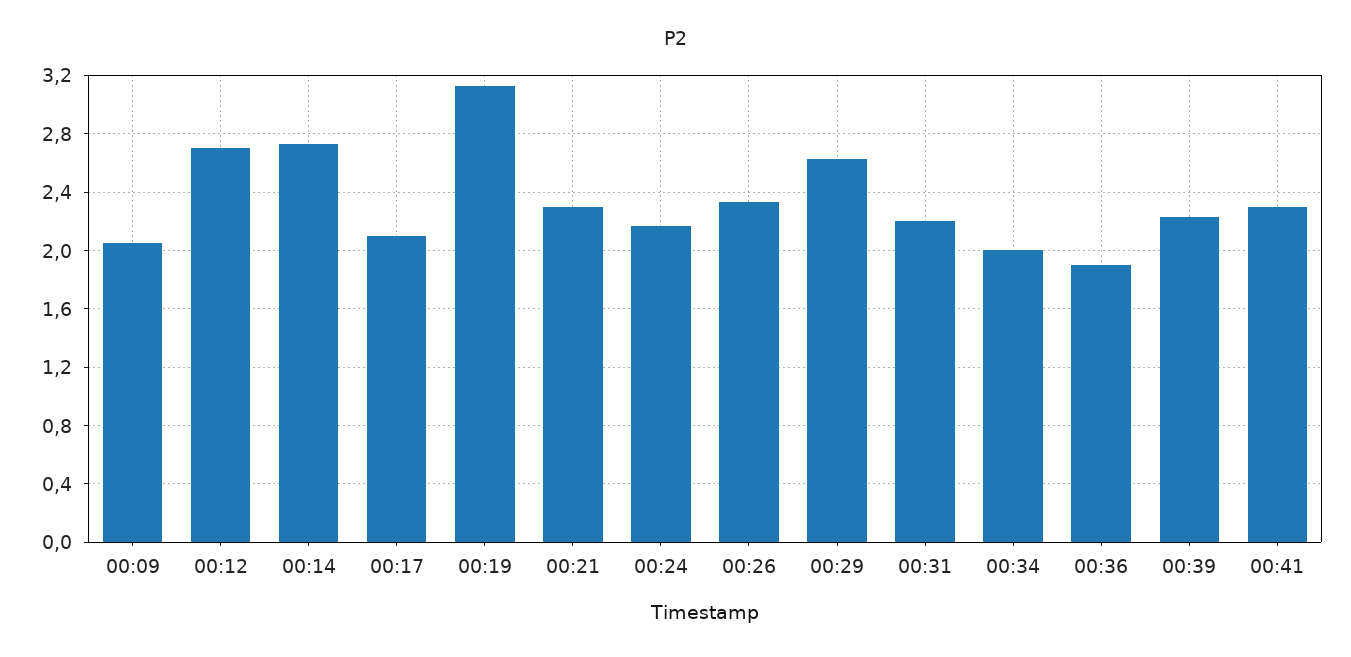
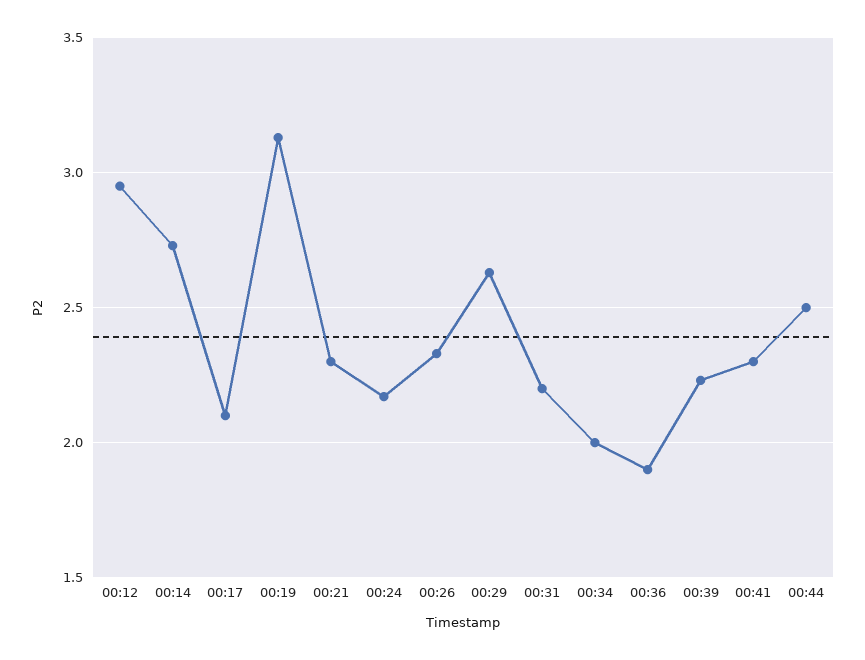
00:09: 2.05 -> none
00:12: 2.7 -> 2.95
00:44: none -> 2.5

